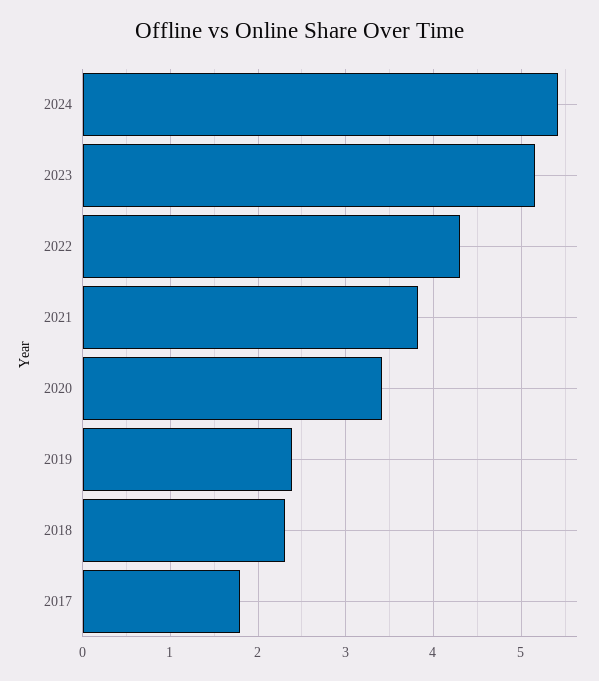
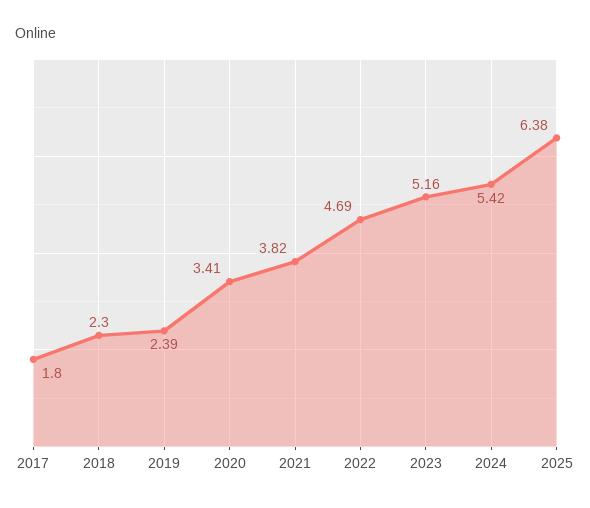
2022: 4.3 -> 4.69
2025: none -> 6.38

